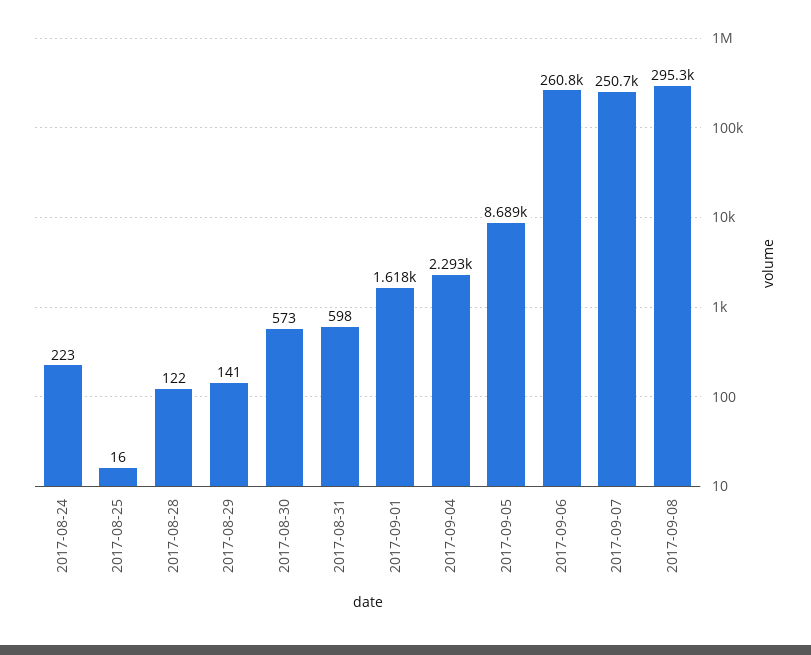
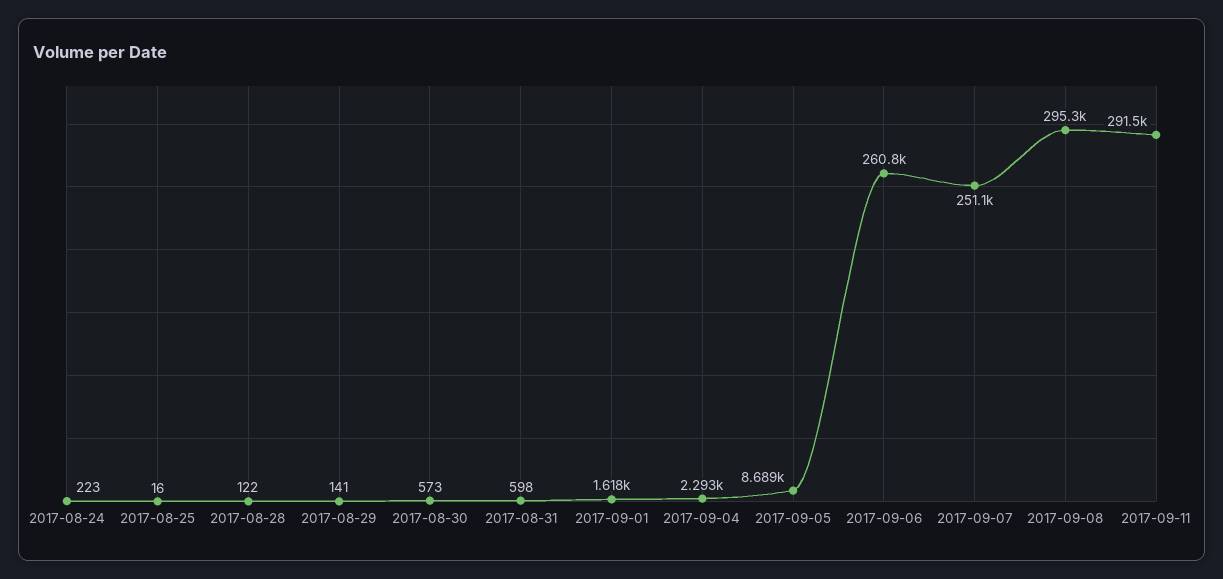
2017-09-07: 250700 -> 251100
2017-09-11: none -> 291500

